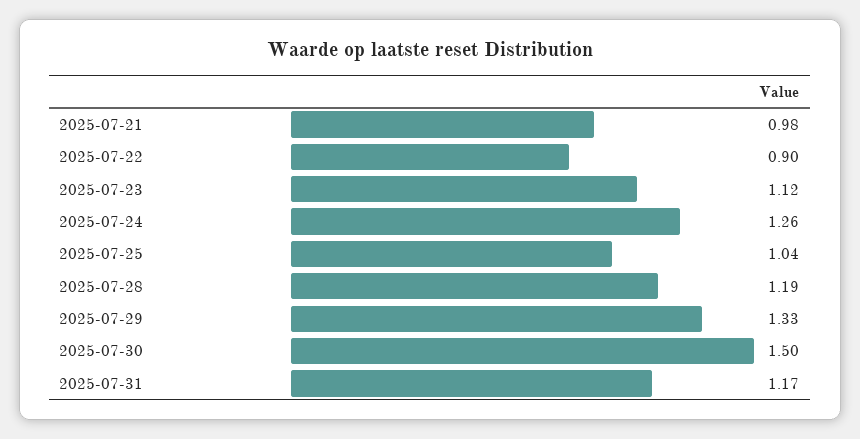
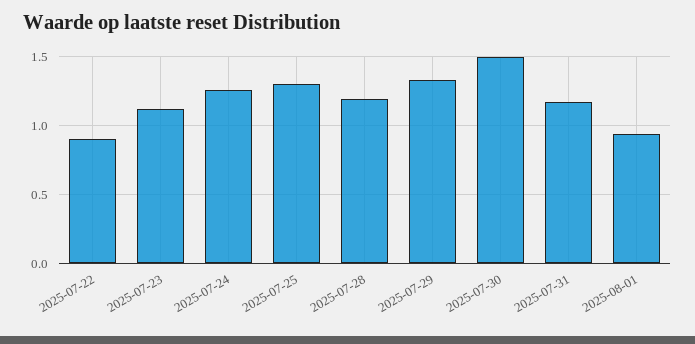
2025-07-21: 0.98 -> none
2025-07-25: 1.04 -> 1.3
2025-08-01: none -> 0.95

